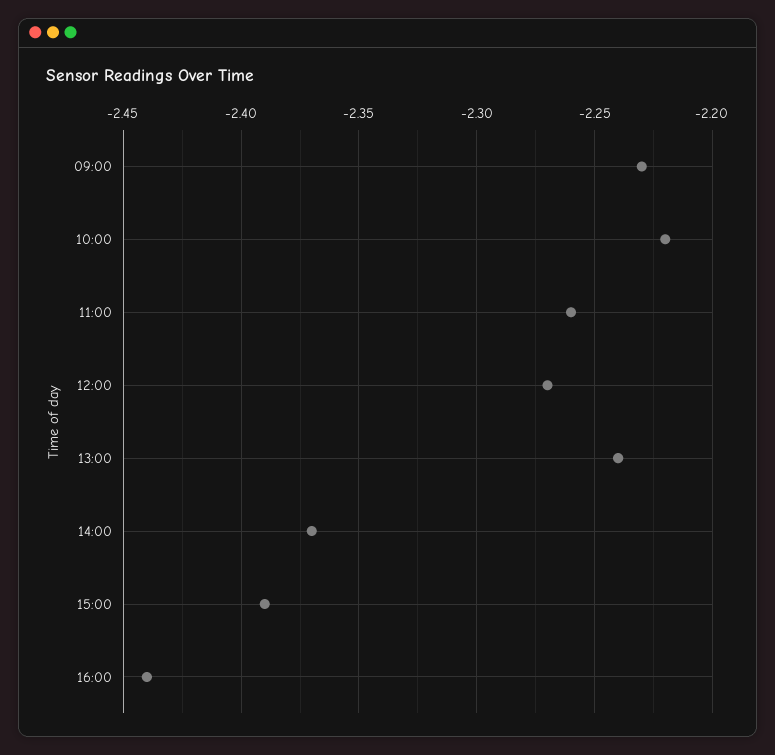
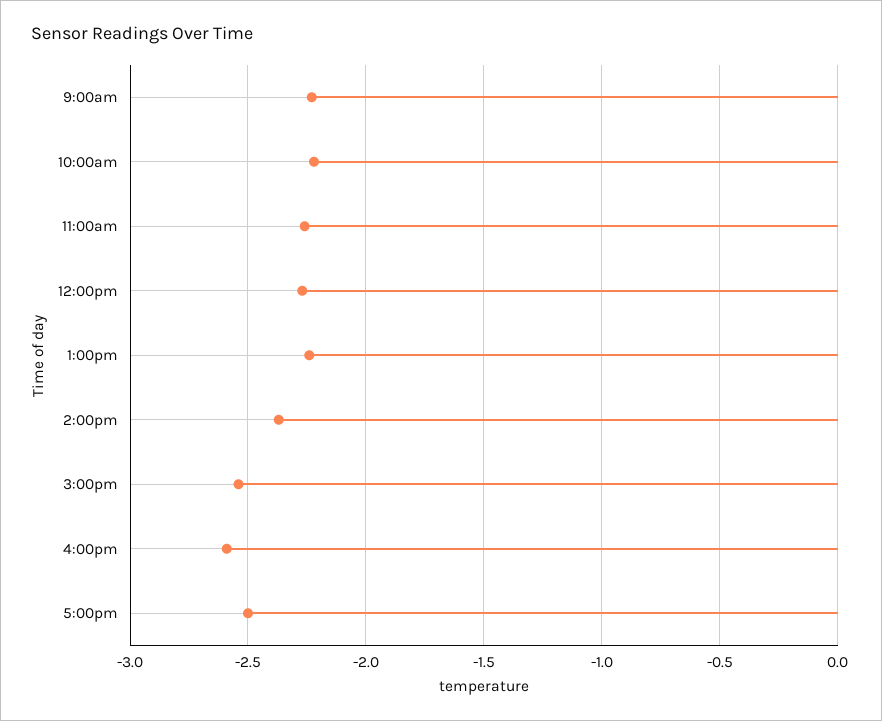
15:00: -2.39 -> -2.55
16:00: -2.44 -> -2.6
5:00pm: none -> -2.5

